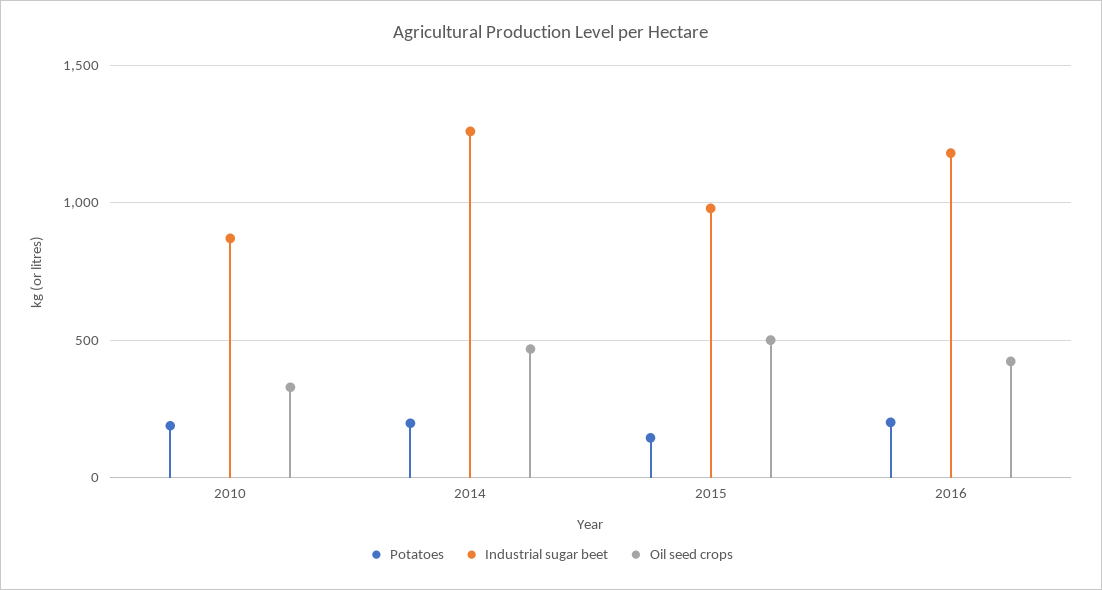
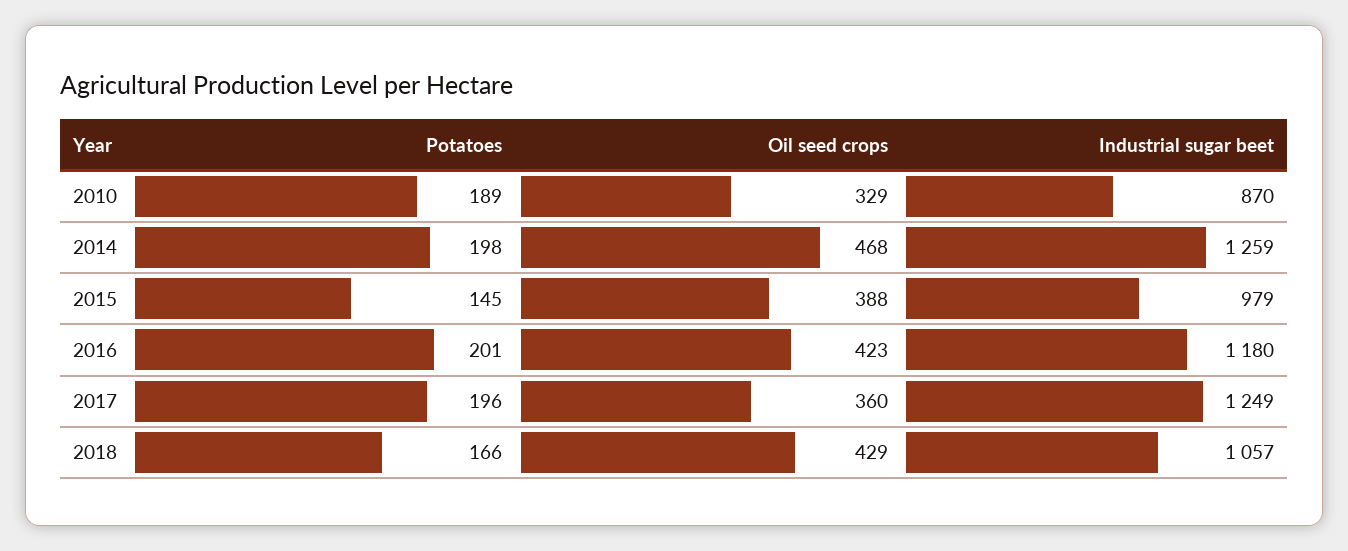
Oil seed crops, 2015: 500 -> 388
Potatoes, 2017: none -> 196
Oil seed crops, 2017: none -> 360
Industrial sugar beet, 2017: none -> 1249
Potatoes, 2018: none -> 166
Oil seed crops, 2018: none -> 429
Industrial sugar beet, 2018: none -> 1057

